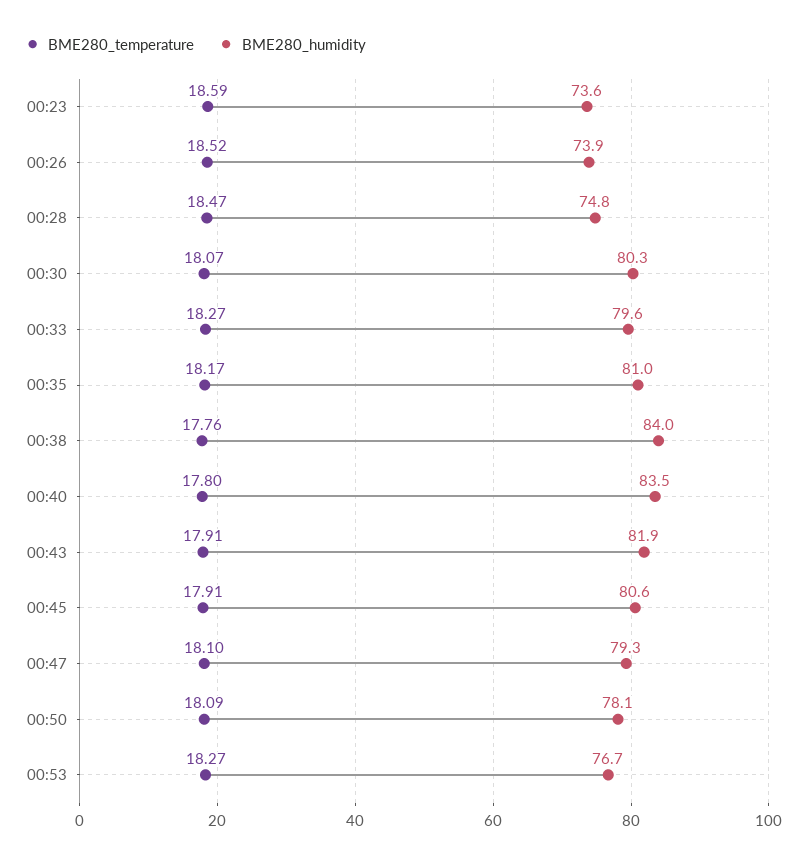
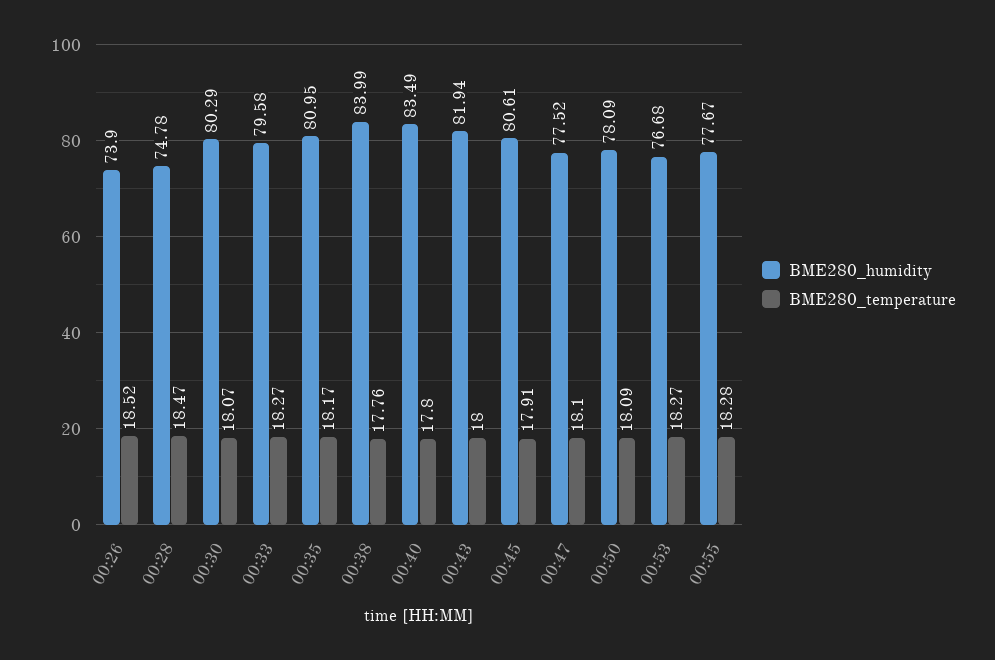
BME280_temperature, 00:23: 18.59 -> none
BME280_humidity, 00:23: 73.6 -> none
BME280_temperature, 00:43: 17.91 -> 18
BME280_humidity, 00:47: 79.3 -> 77.52
BME280_humidity, 00:55: none -> 77.67
BME280_temperature, 00:55: none -> 18.28

